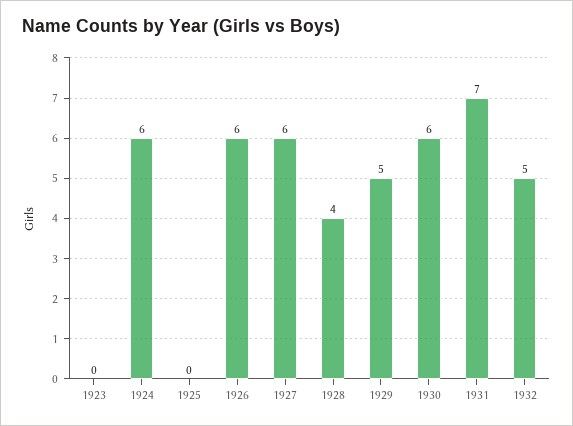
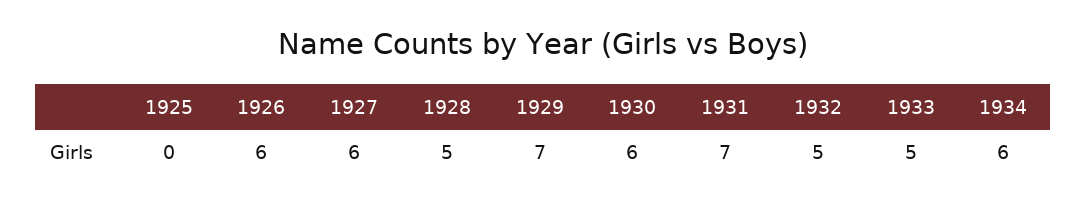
1923: 0 -> none
1924: 6 -> none
1928: 4 -> 5
1929: 5 -> 7
1933: none -> 5
1934: none -> 6

